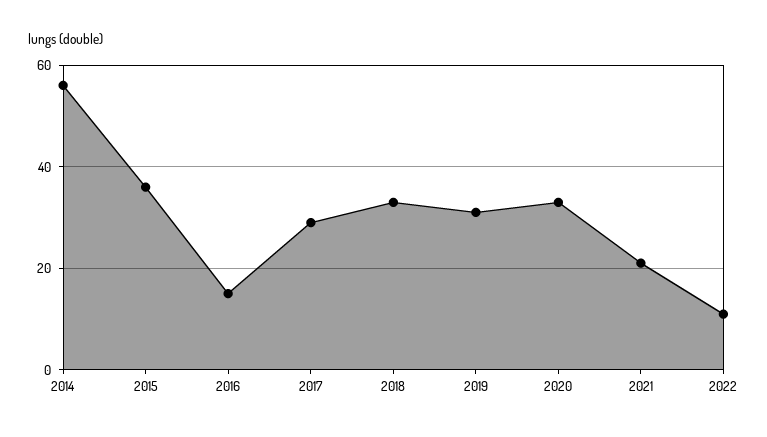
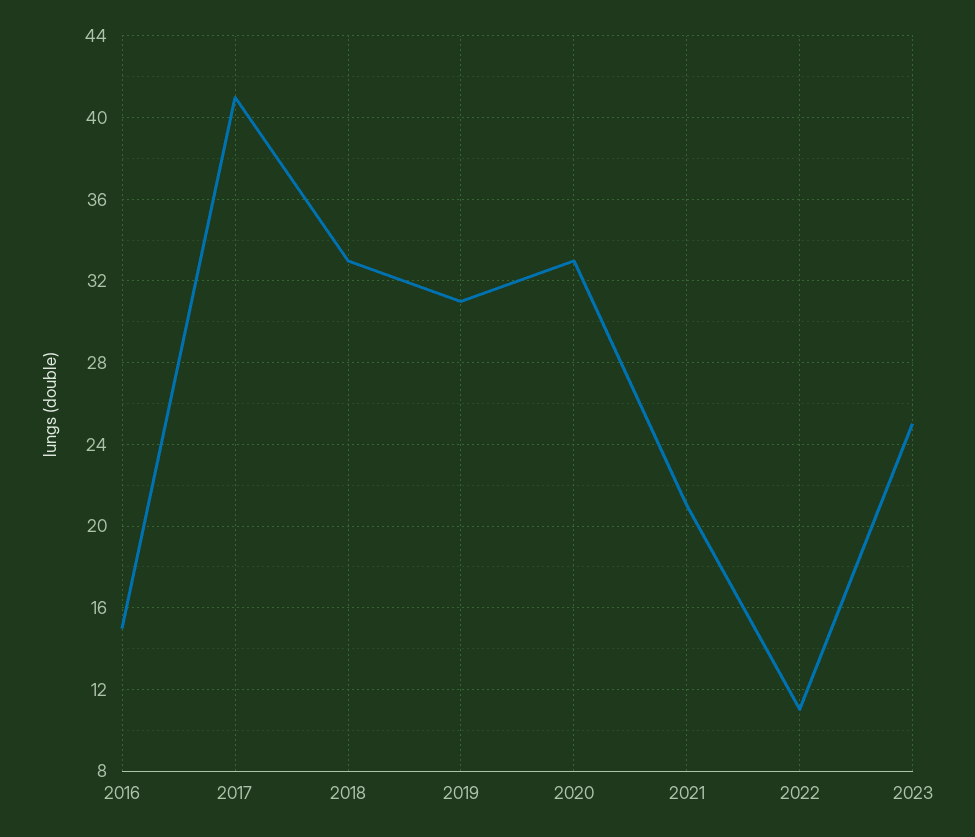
2014: 55 -> none
2015: 35 -> none
2017: 30 -> 41
2023: none -> 25

